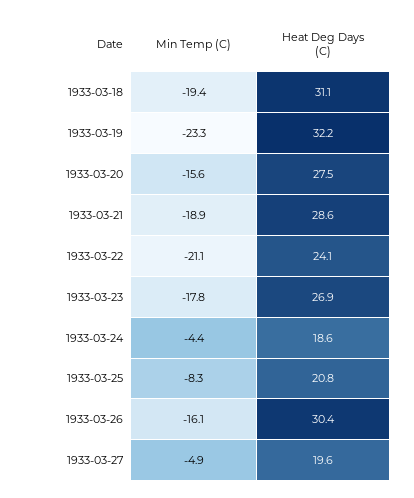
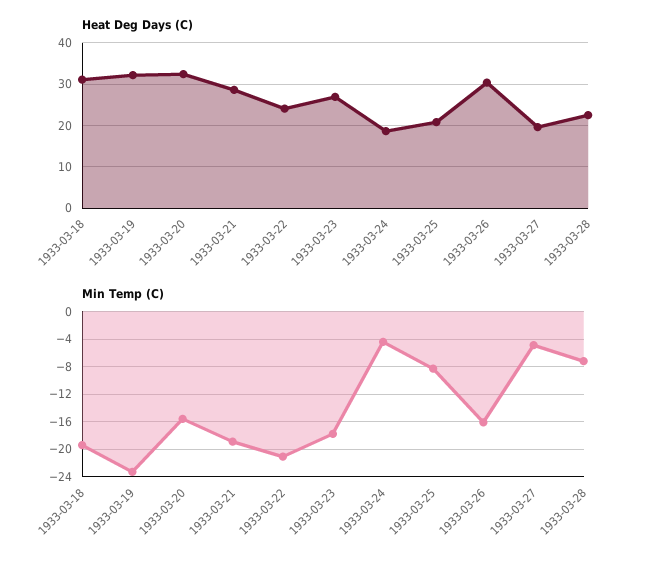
Heat Deg Days (C), 1933-03-20: 27.5 -> 32
Heat Deg Days (C), 1933-03-28: none -> 22
Min Temp (C), 1933-03-28: none -> -7

